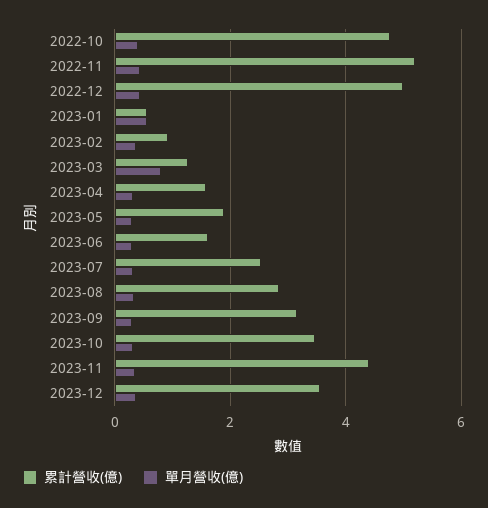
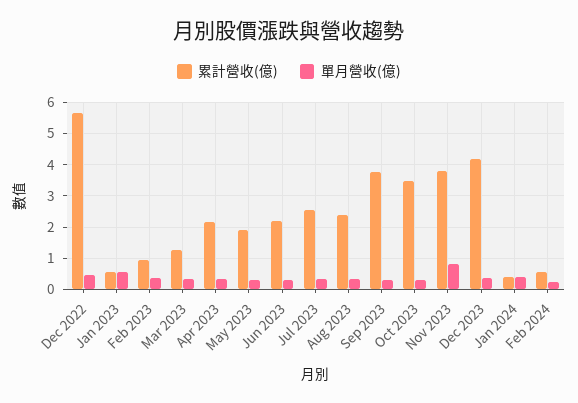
累計營收(億), 2022-10: 4.8 -> none
單月營收(億), 2022-10: 0.4 -> none
累計營收(億), 2022-11: 5.2 -> none
單月營收(億), 2022-11: 0.4 -> none
累計營收(億), 2022-12: 5 -> 5.6
單月營收(億), 2023-03: 0.8 -> 0.4
累計營收(億), 2023-04: 1.6 -> 2.2
累計營收(億), 2023-06: 1.6 -> 2.2
累計營收(億), 2023-08: 2.8 -> 2.4
累計營收(億), 2023-09: 3.2 -> 3.8
累計營收(億), 2023-11: 4.4 -> 3.8
單月營收(億), 2023-11: 0.4 -> 0.8
累計營收(億), 2023-12: 3.6 -> 4.2
累計營收(億), Jan 2024: none -> 0.4
單月營收(億), Jan 2024: none -> 0.4
累計營收(億), Feb 2024: none -> 0.6
單月營收(億), Feb 2024: none -> 0.2

